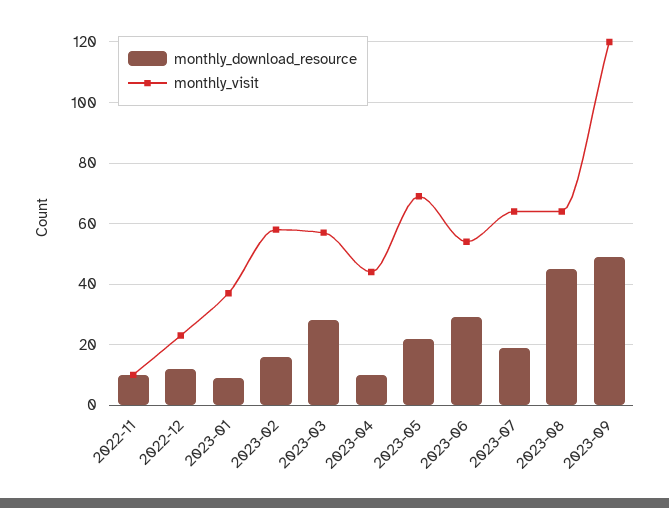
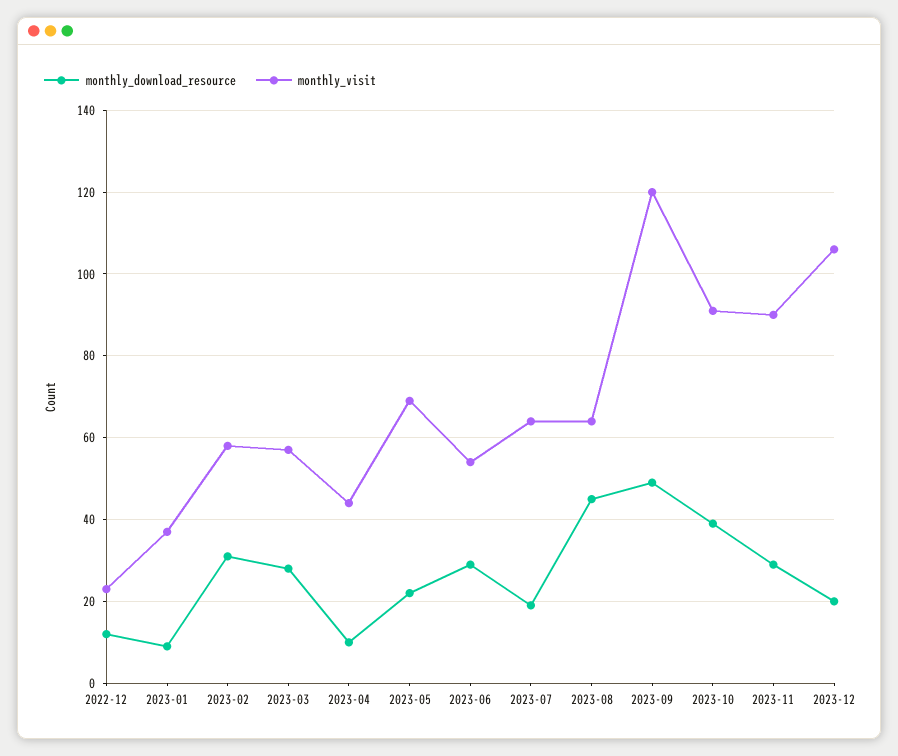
monthly_download_resource, 2022-11: 10 -> none
monthly_visit, 2022-11: 10 -> none
monthly_download_resource, 2023-02: 15 -> 30
monthly_download_resource, 2023-10: none -> 40
monthly_visit, 2023-10: none -> 90
monthly_download_resource, 2023-11: none -> 30
monthly_visit, 2023-11: none -> 90
monthly_download_resource, 2023-12: none -> 20
monthly_visit, 2023-12: none -> 105

